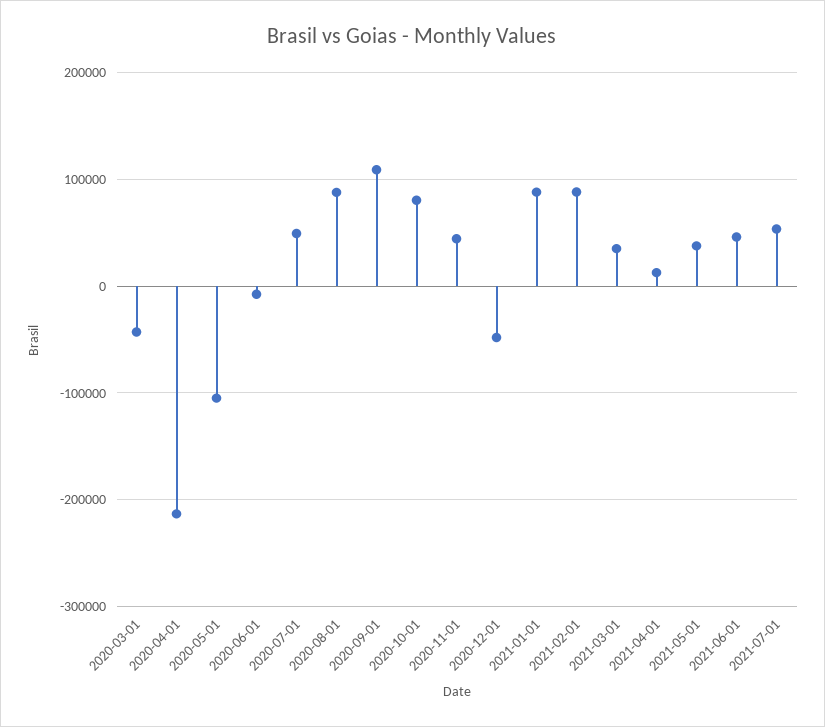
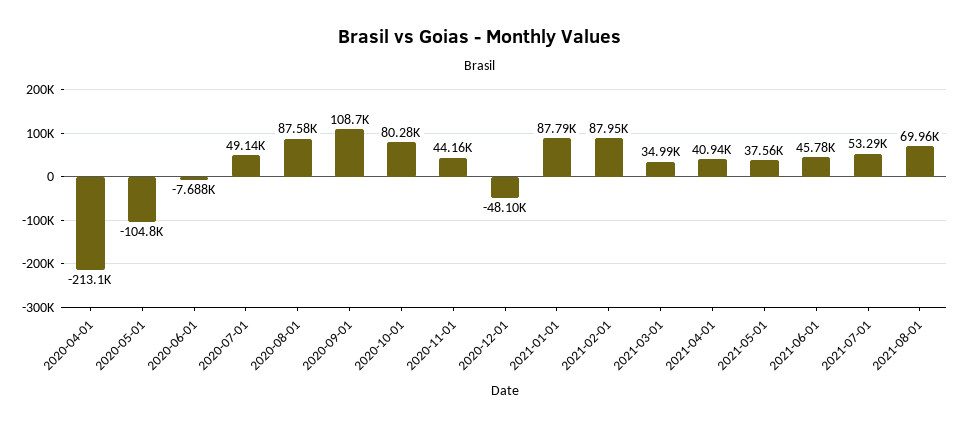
2020-03-01: -40000 -> none
2021-04-01: 10000 -> 40940
2021-08-01: none -> 69960

